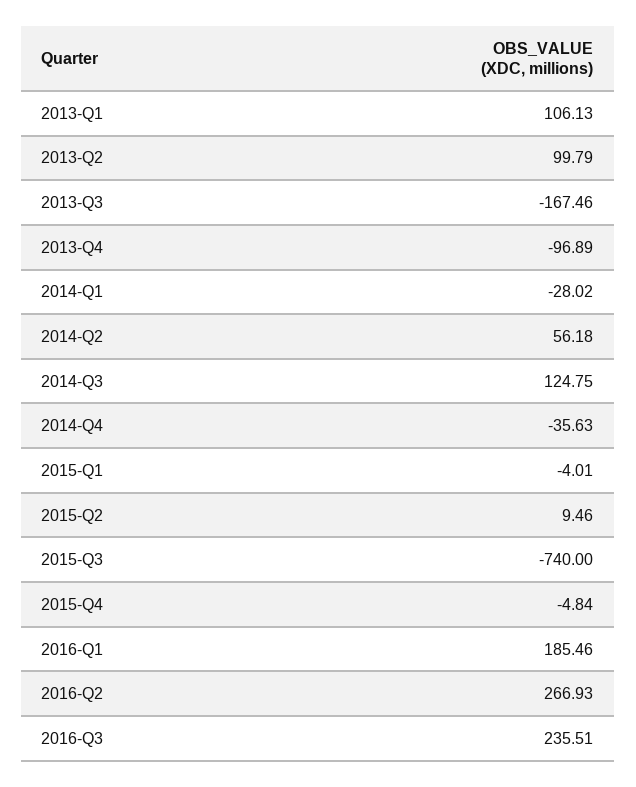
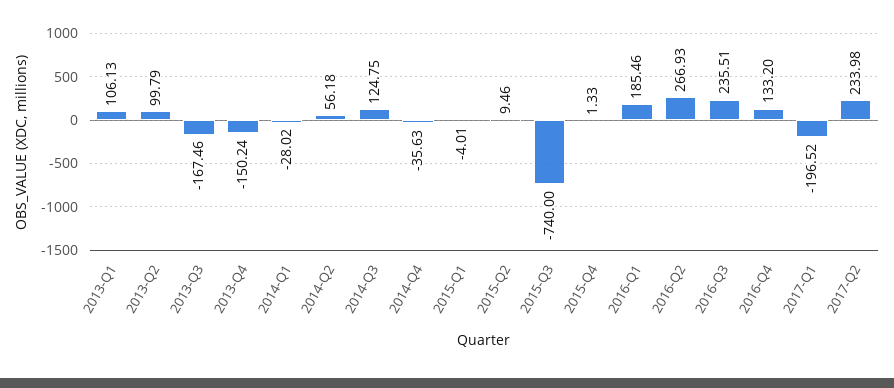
2013-Q4: -96.89 -> -150.24
2015-Q4: -4.84 -> 1.33
2016-Q4: none -> 133.2
2017-Q1: none -> -196.52
2017-Q2: none -> 233.98

